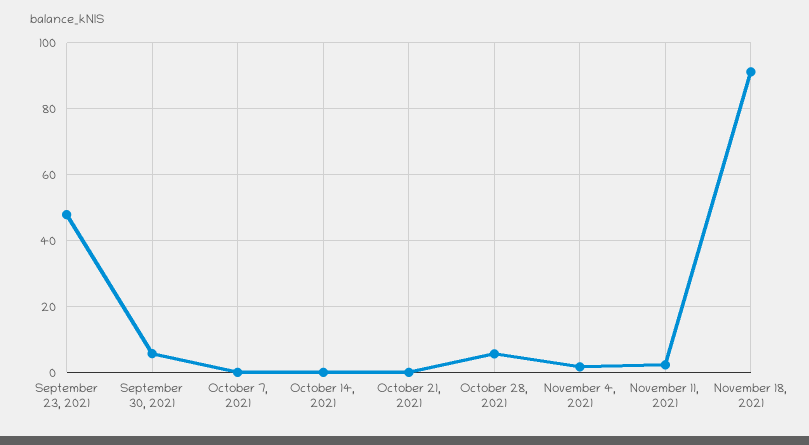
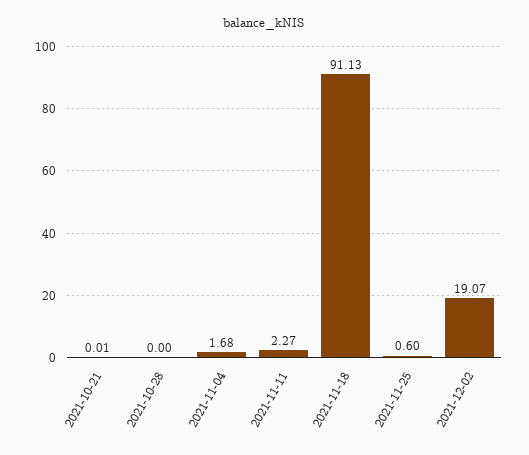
September 23, 2021: 48 -> none
September 30, 2021: 6 -> none
October 7, 2021: 0 -> none
October 14, 2021: 0 -> none
October 28, 2021: 6 -> 0
2021-11-25: none -> 0.6
2021-12-02: none -> 19.07

